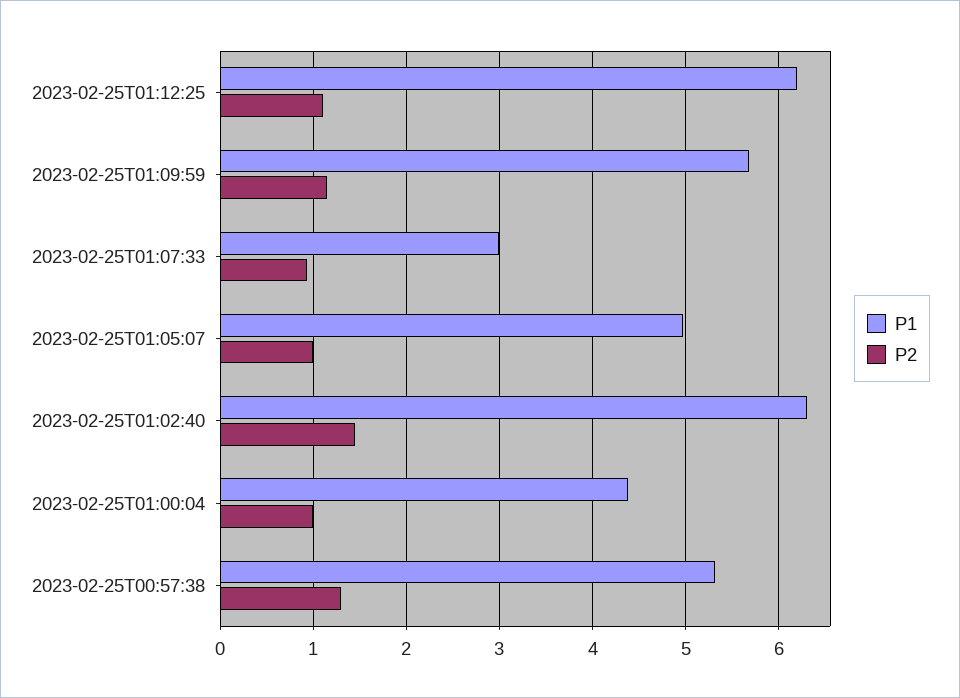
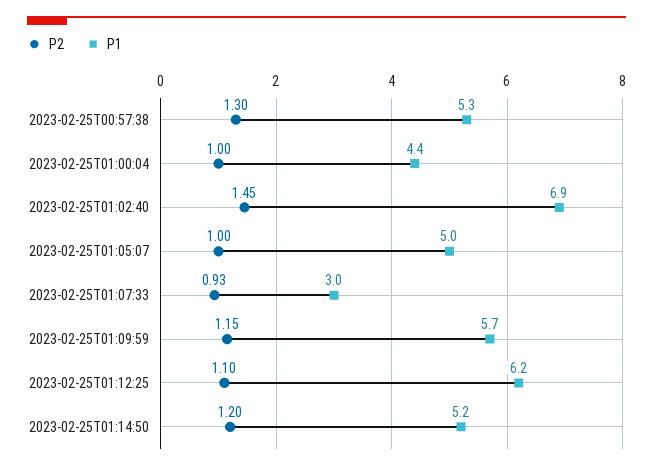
P1, 2023-02-25T01:02:40: 6.3 -> 6.9
P2, 2023-02-25T01:14:50: none -> 1.2
P1, 2023-02-25T01:14:50: none -> 5.2

